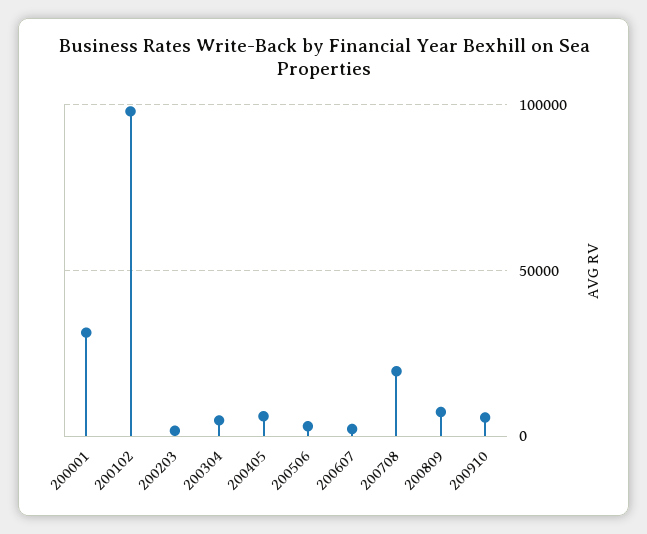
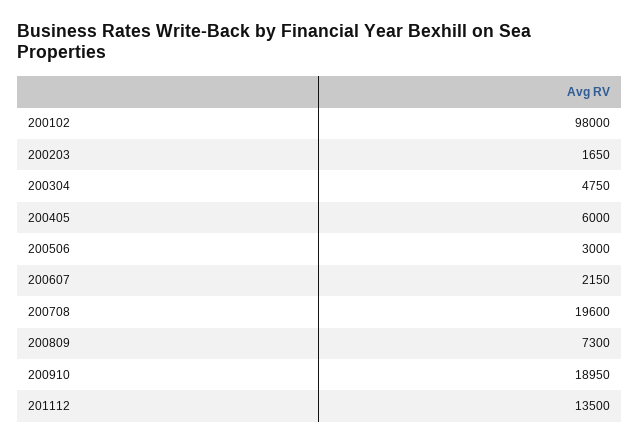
200001: 30000 -> none
200910: 5000 -> 18950
201112: none -> 13500

